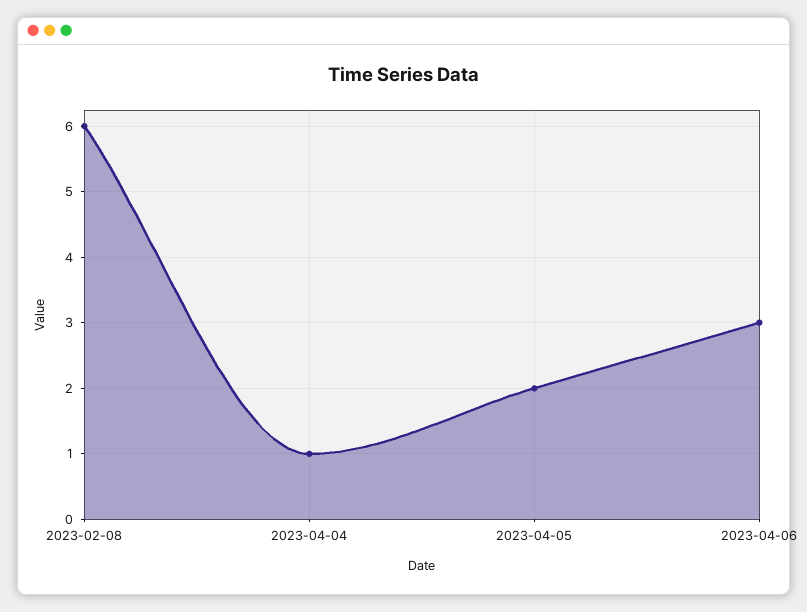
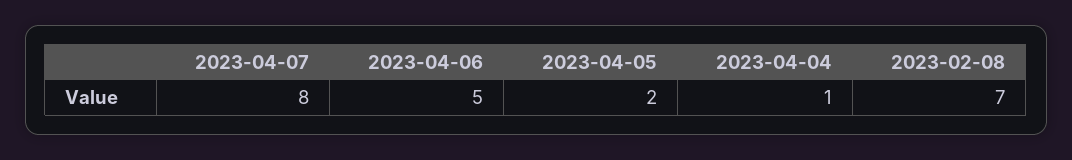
2023-02-08: 6 -> 7
2023-04-06: 3 -> 5
2023-04-07: none -> 8

